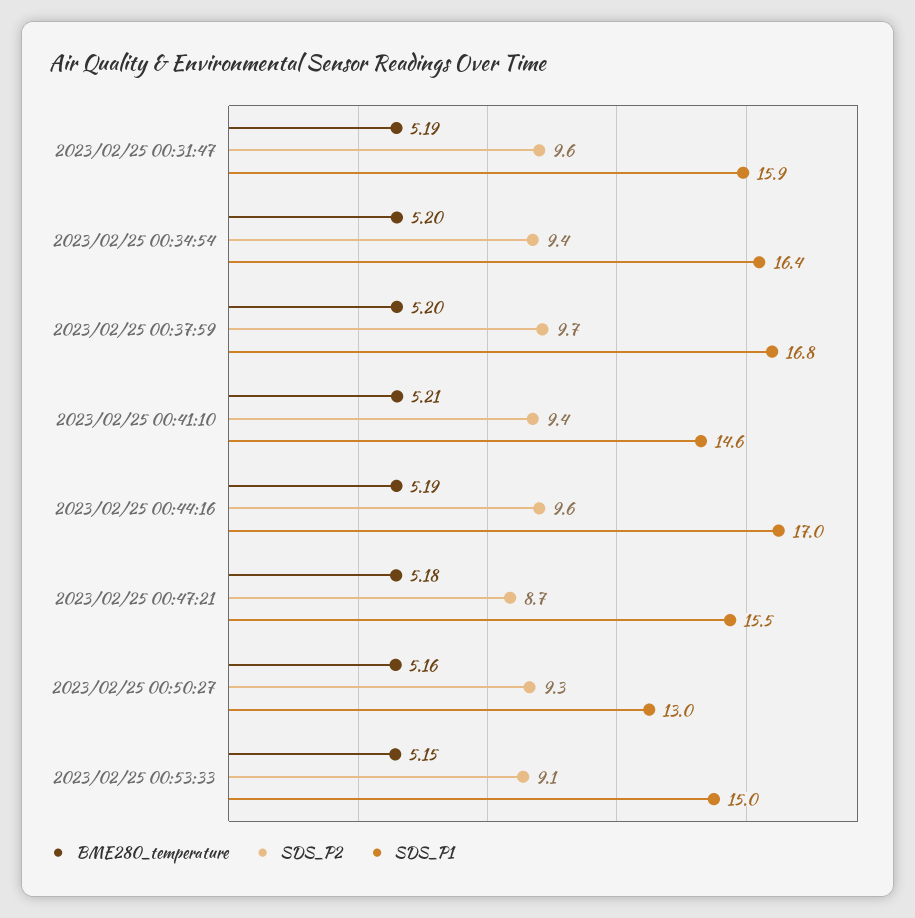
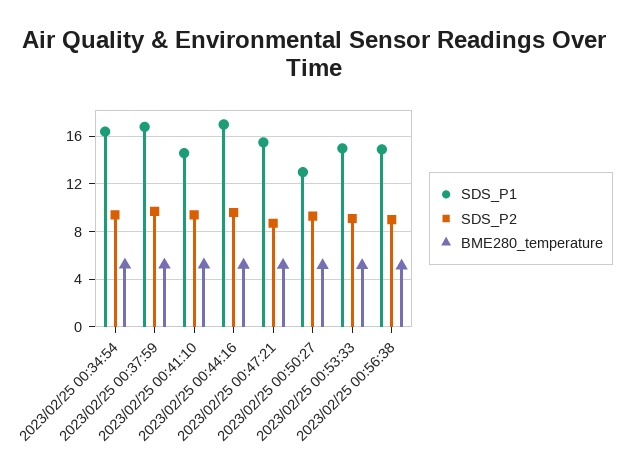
BME280_temperature, 2023/02/25 00:31:47: 5.19 -> none
SDS_P2, 2023/02/25 00:31:47: 9.6 -> none
SDS_P1, 2023/02/25 00:31:47: 15.9 -> none
SDS_P1, 2023/02/25 00:56:38: none -> 15
SDS_P2, 2023/02/25 00:56:38: none -> 9
BME280_temperature, 2023/02/25 00:56:38: none -> 5

